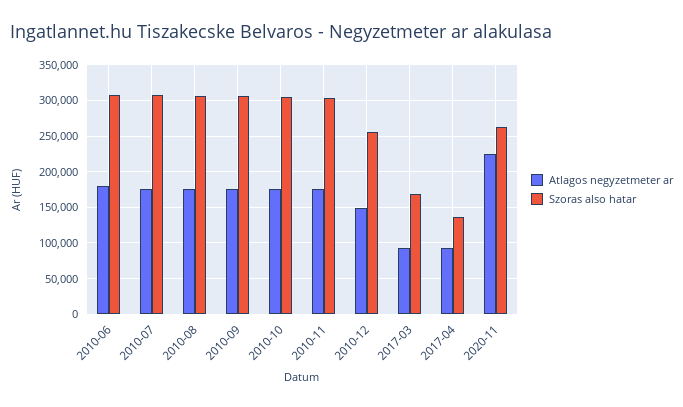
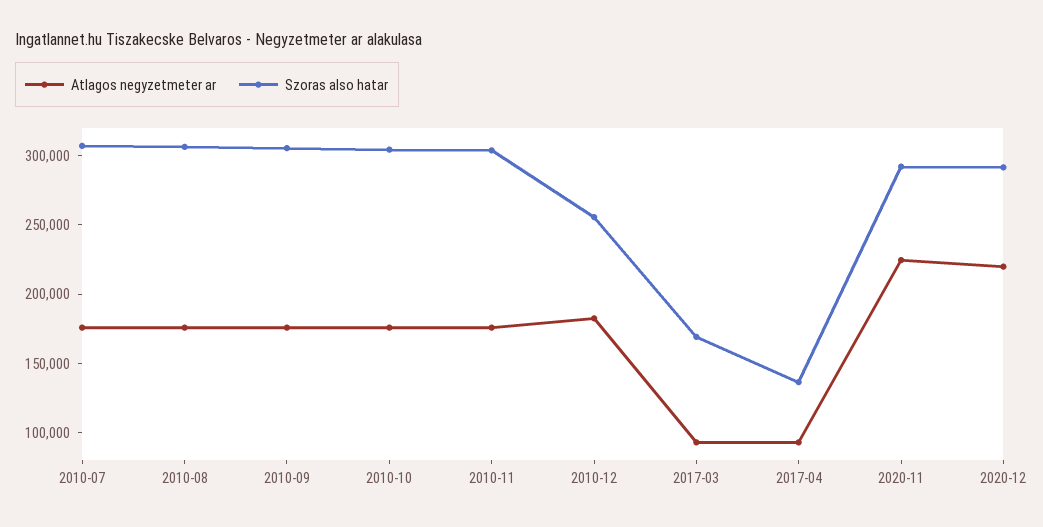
Atlagos negyzetmeter ar, 2010-06: 180000 -> none
Szoras also hatar, 2010-06: 310000 -> none
Atlagos negyzetmeter ar, 2010-12: 150000 -> 180000
Szoras also hatar, 2020-11: 260000 -> 290000
Atlagos negyzetmeter ar, 2020-12: none -> 220000
Szoras also hatar, 2020-12: none -> 290000

